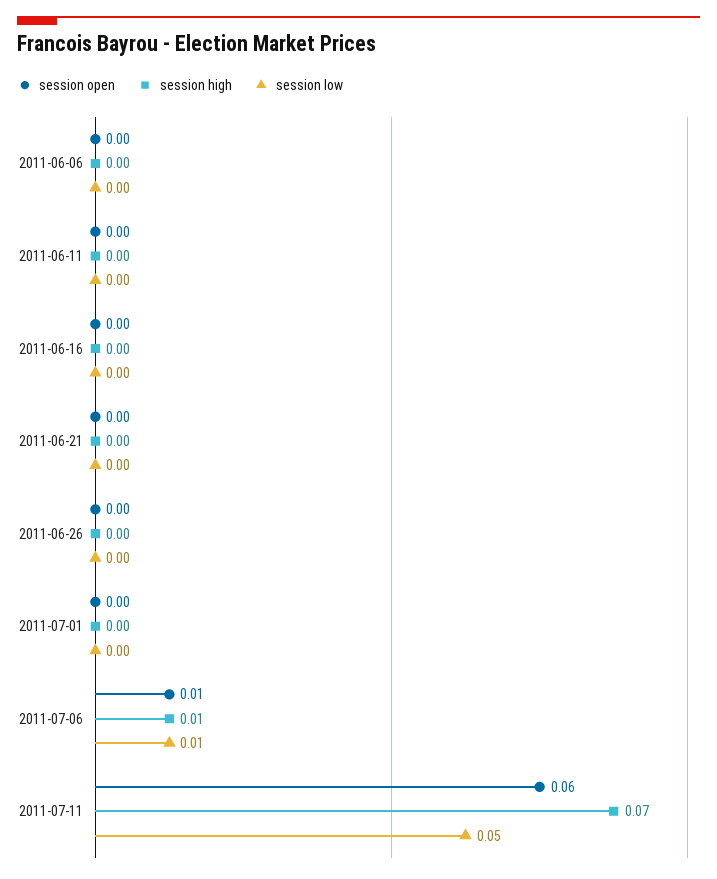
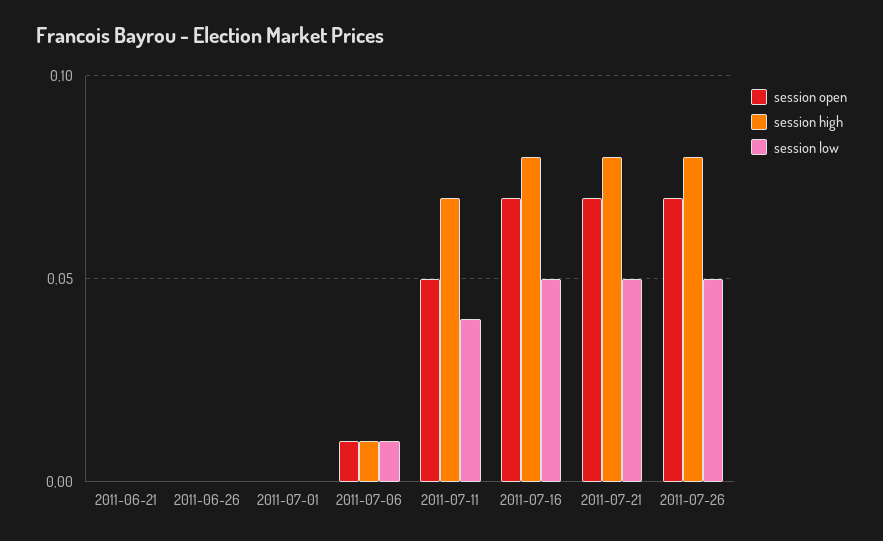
session open, 2011-06-06: 0 -> none
session high, 2011-06-06: 0 -> none
session low, 2011-06-06: 0 -> none
session open, 2011-06-11: 0 -> none
session high, 2011-06-11: 0 -> none
session low, 2011-06-11: 0 -> none
session open, 2011-06-16: 0 -> none
session high, 2011-06-16: 0 -> none
session low, 2011-06-16: 0 -> none
session open, 2011-07-11: 0.06 -> 0.05
session low, 2011-07-11: 0.05 -> 0.04
session open, 2011-07-16: none -> 0.07
session high, 2011-07-16: none -> 0.08
session low, 2011-07-16: none -> 0.05
session open, 2011-07-21: none -> 0.07
session high, 2011-07-21: none -> 0.08
session low, 2011-07-21: none -> 0.05
session open, 2011-07-26: none -> 0.07
session high, 2011-07-26: none -> 0.08
session low, 2011-07-26: none -> 0.05

